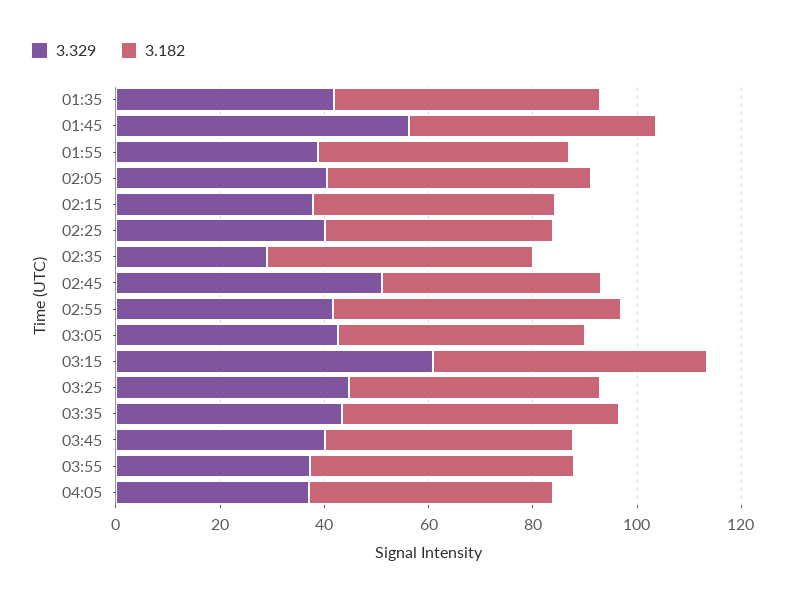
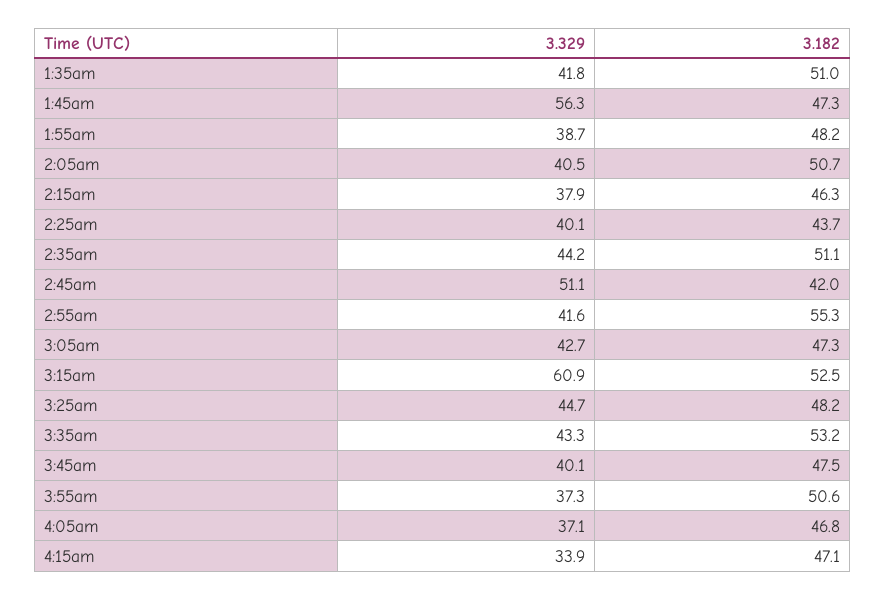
3.329, 02:35: 30 -> 44.2
3.329, 4:15am: none -> 33.9
3.182, 4:15am: none -> 47.1

